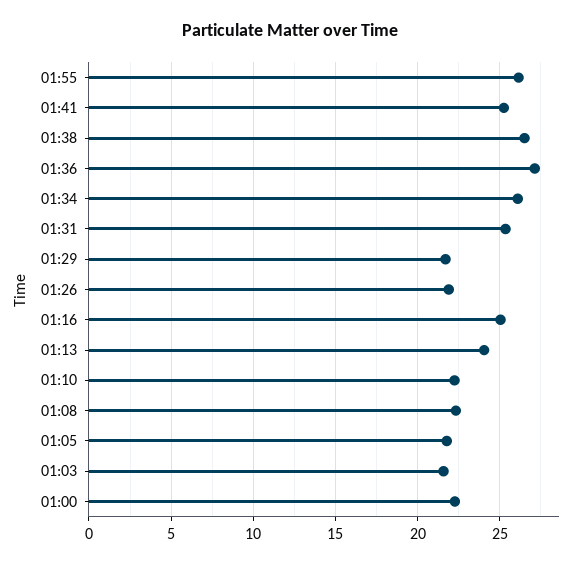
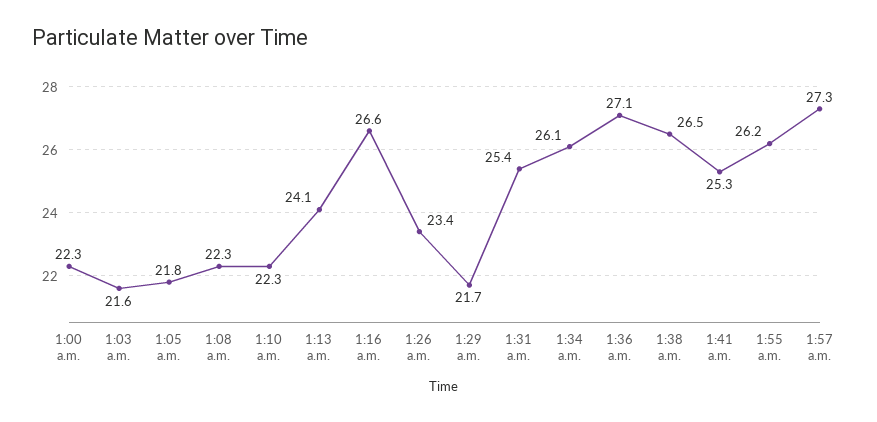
01:26: 22 -> 23.4
01:16: 25 -> 26.6
1:57 a.m.: none -> 27.3

